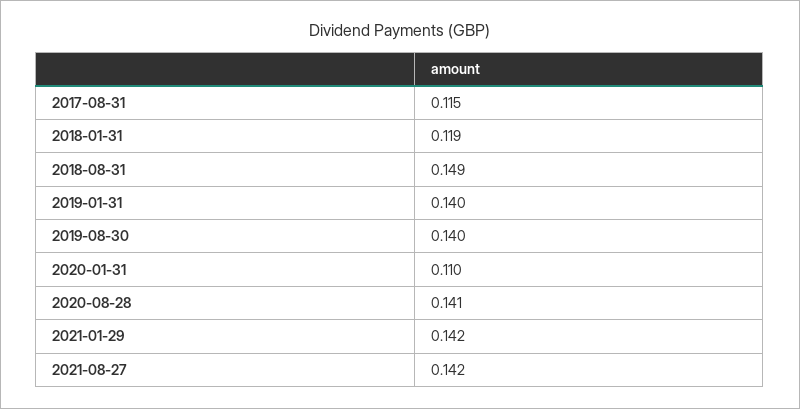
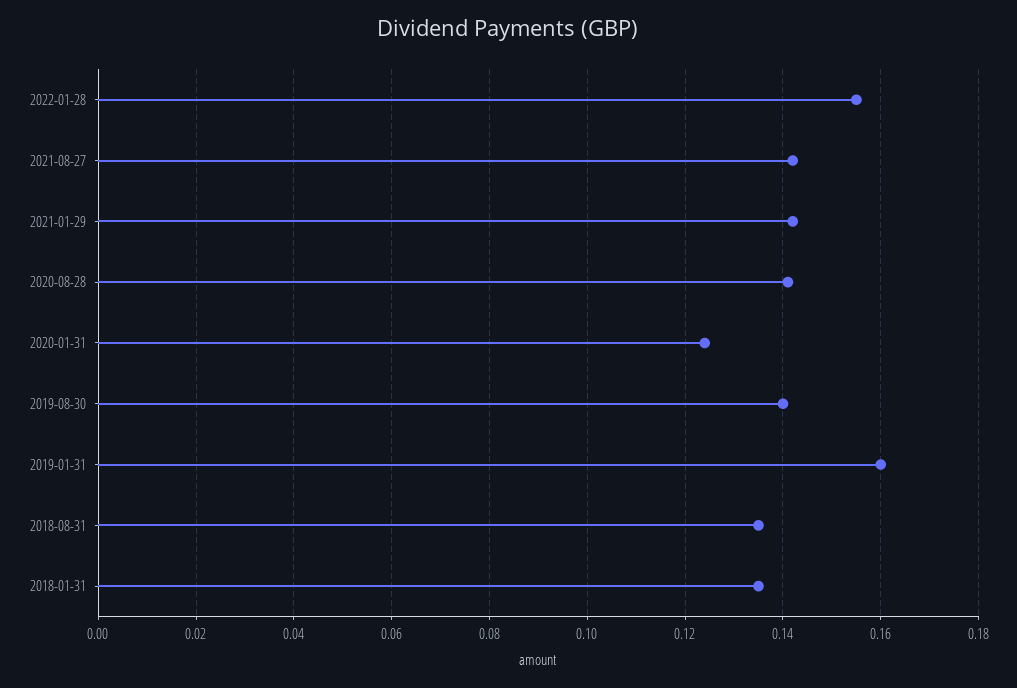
2017-08-31: 0.115 -> none
2018-01-31: 0.119 -> 0.135
2018-08-31: 0.149 -> 0.135
2019-01-31: 0.14 -> 0.16
2020-01-31: 0.11 -> 0.125
2022-01-28: none -> 0.155

